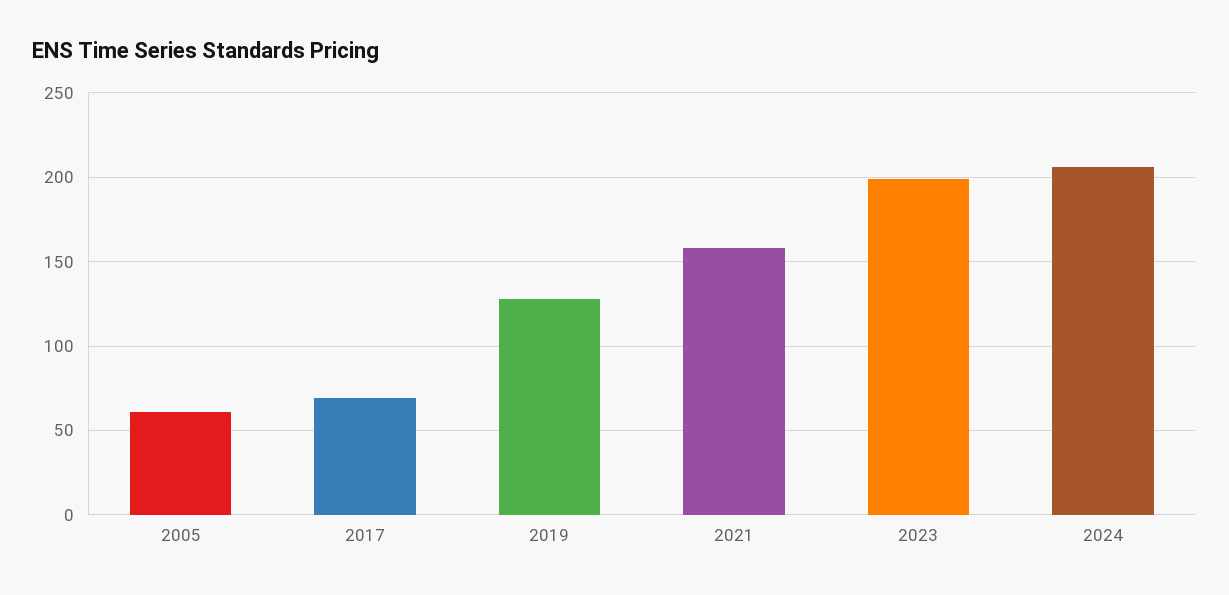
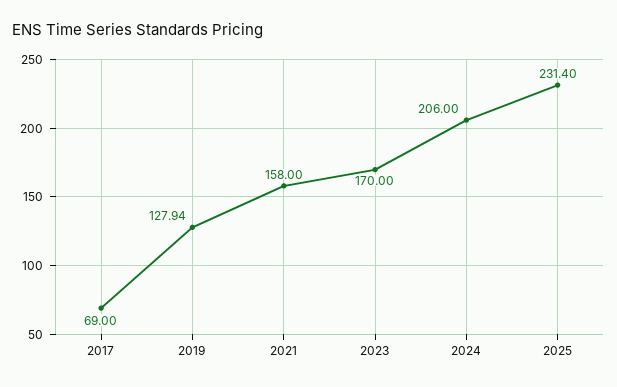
2005: 60 -> none
2023: 200 -> 170
2025: none -> 231.4

